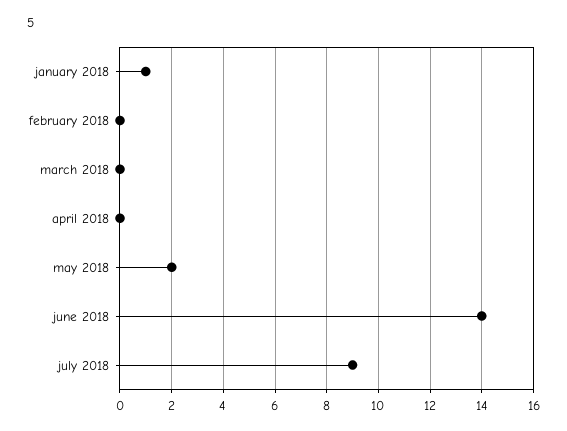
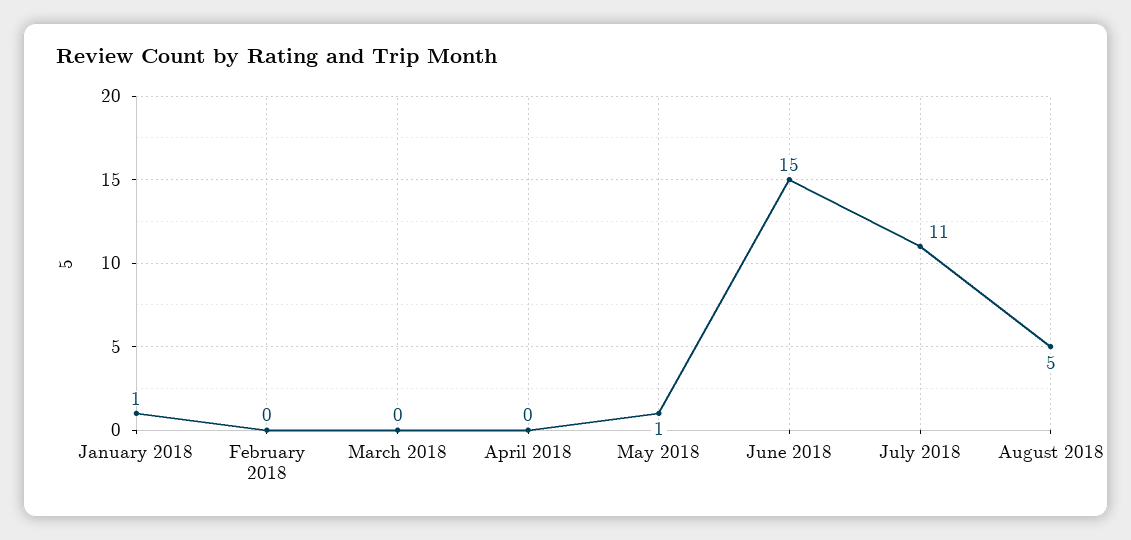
may 2018: 2 -> 1
june 2018: 14 -> 15
july 2018: 9 -> 11
August 2018: none -> 5

